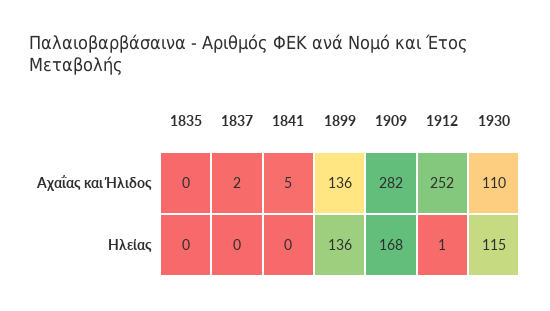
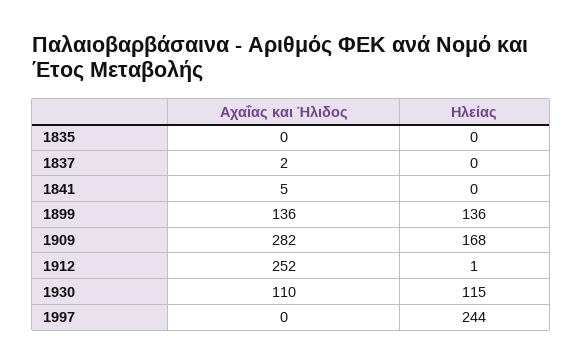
1997, Αχαΐας και Ήλιδος: none -> 0
1997, Ηλείας: none -> 244

